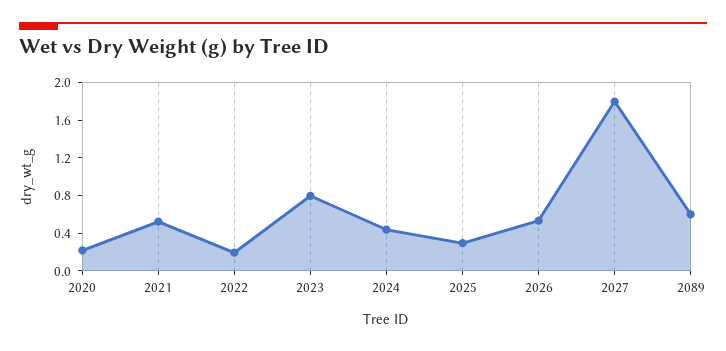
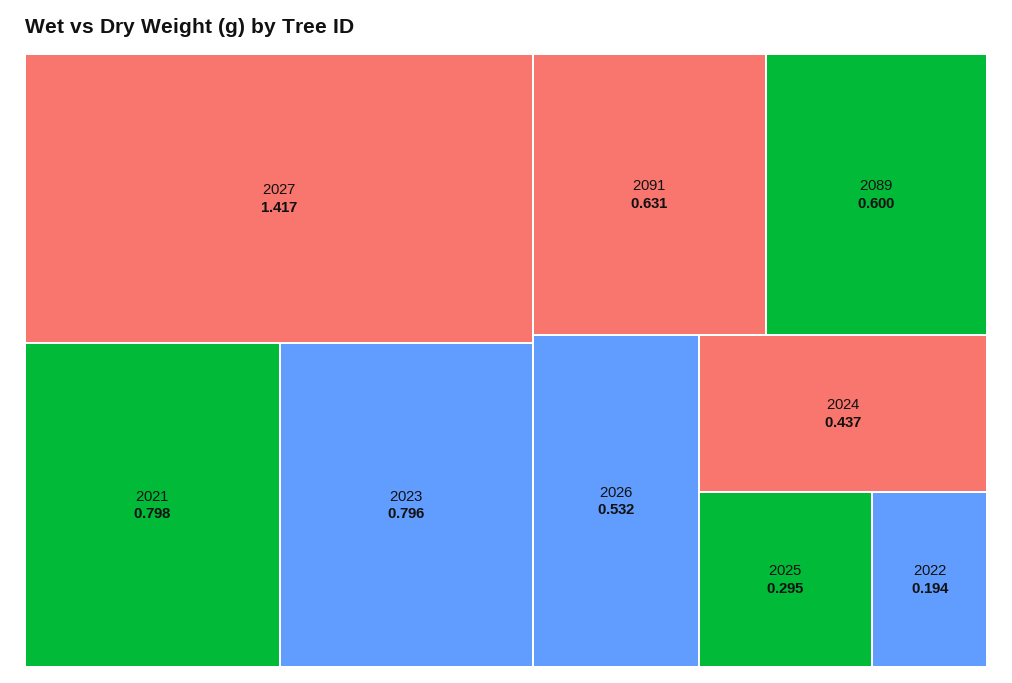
2020: 0.2 -> none
2021: 0.5 -> 0.798
2027: 1.8 -> 1.417
2091: none -> 0.631

